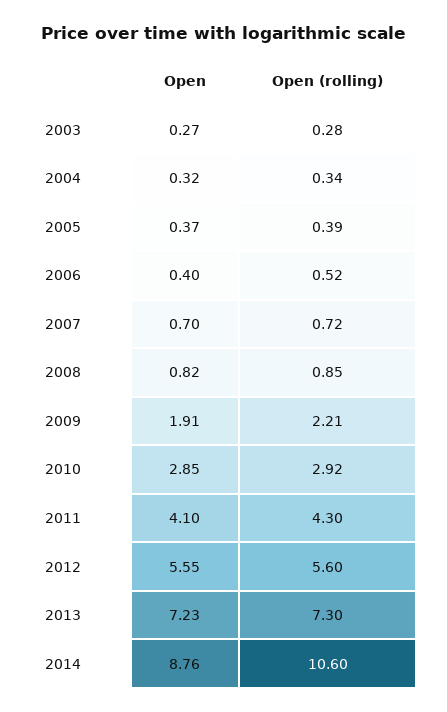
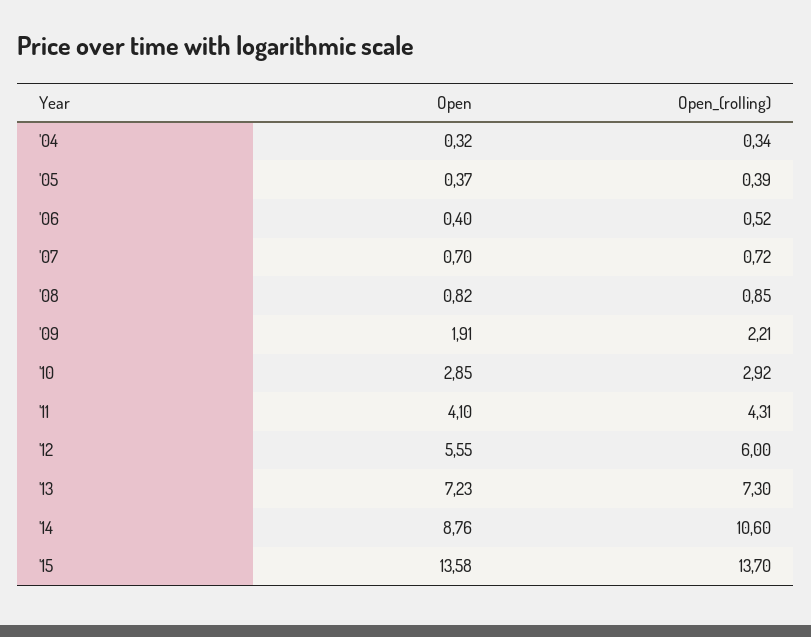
Open, 2003: 0.27 -> none
Open (rolling), 2003: 0.28 -> none
Open (rolling), 2011: 4.3 -> 4.31
Open (rolling), 2012: 5.6 -> 6
Open, '15: none -> 13.58
Open (rolling), '15: none -> 13.7

